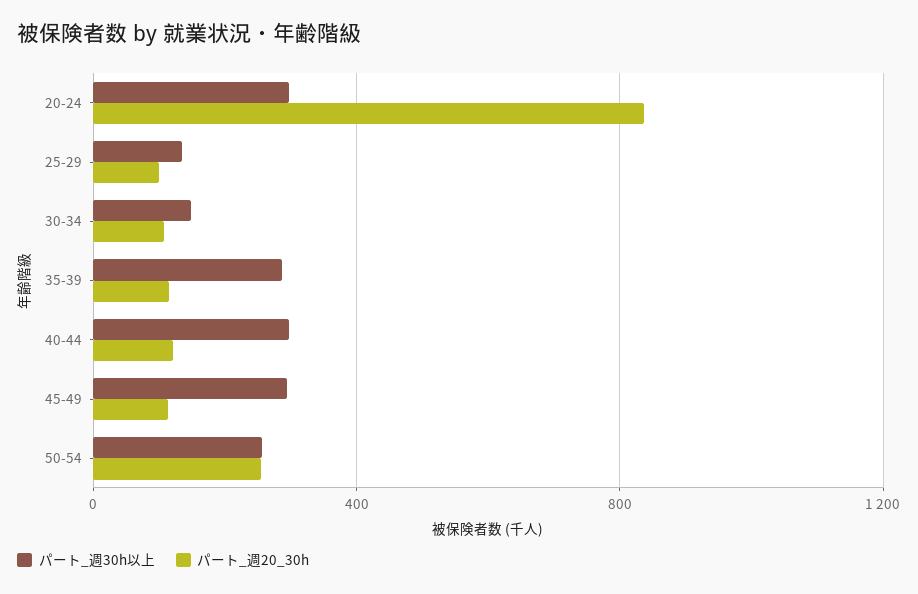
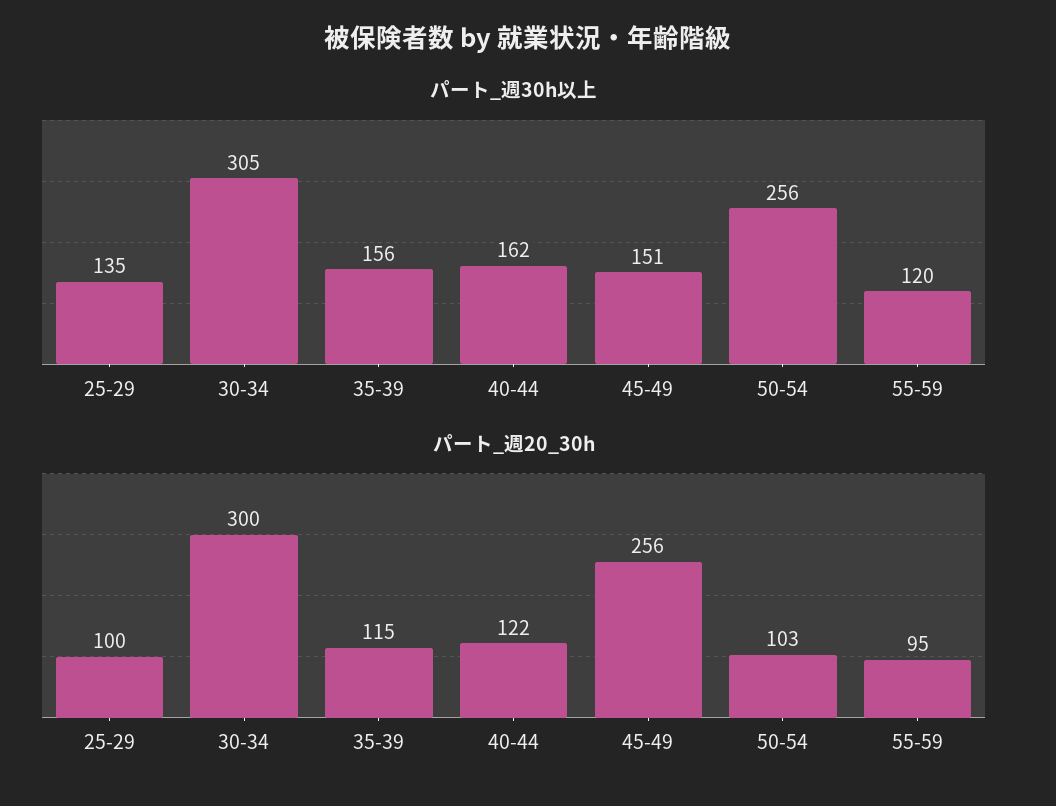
パート_週30h以上, 20-24: 300 -> none
パート_週20_30h, 20-24: 850 -> none
パート_週30h以上, 30-34: 150 -> 305
パート_週20_30h, 30-34: 100 -> 300
パート_週30h以上, 35-39: 300 -> 156
パート_週30h以上, 40-44: 300 -> 162
パート_週30h以上, 45-49: 300 -> 151
パート_週20_30h, 45-49: 100 -> 256
パート_週20_30h, 50-54: 250 -> 103
パート_週30h以上, 55-59: none -> 120
パート_週20_30h, 55-59: none -> 95

